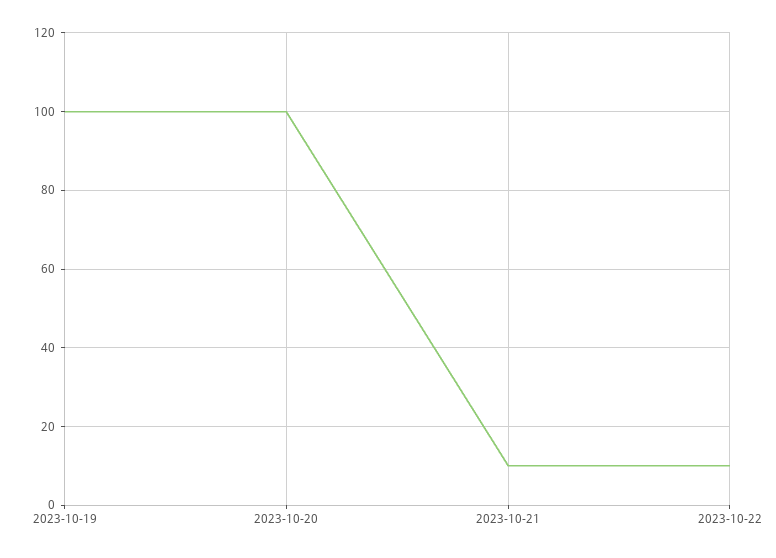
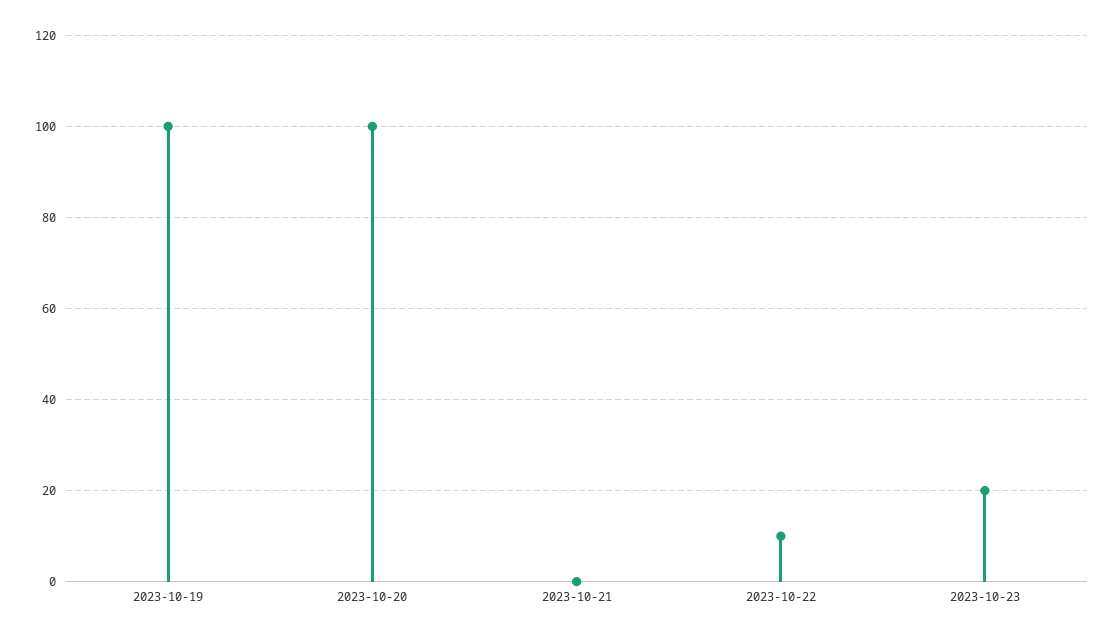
2023-10-21: 10 -> 0
2023-10-23: none -> 20

